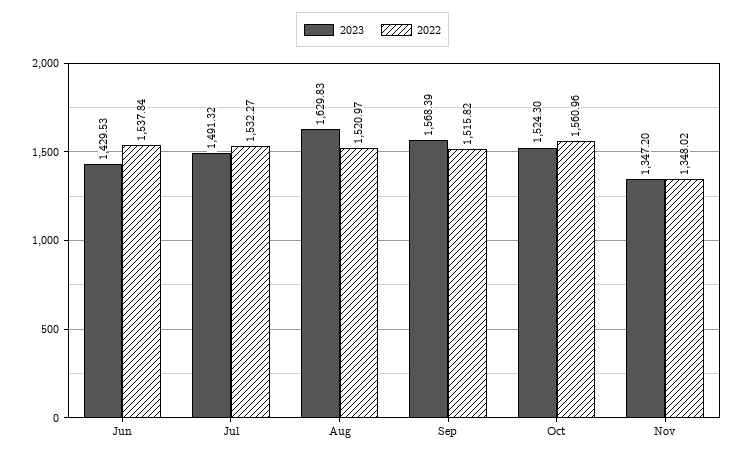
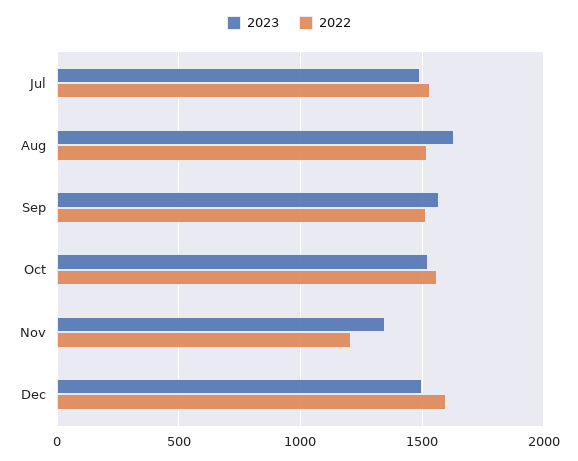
2023, Jun: 1429.53 -> none
2022, Jun: 1537.84 -> none
2022, Nov: 1348.02 -> 1200
2023, Dec: none -> 1500
2022, Dec: none -> 1600

